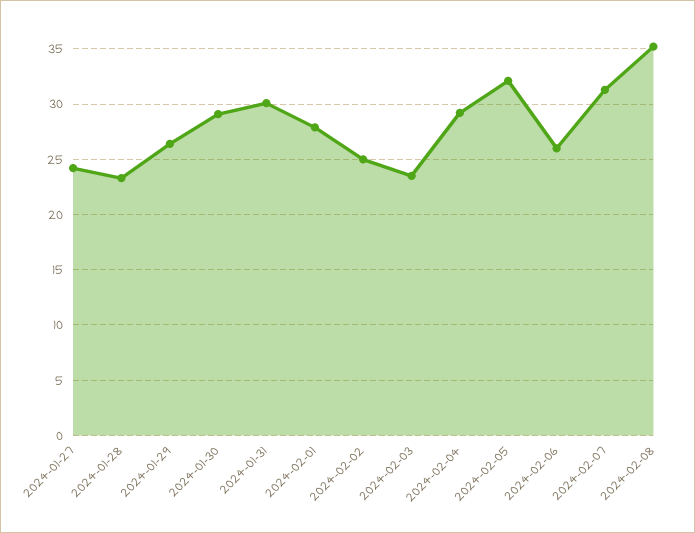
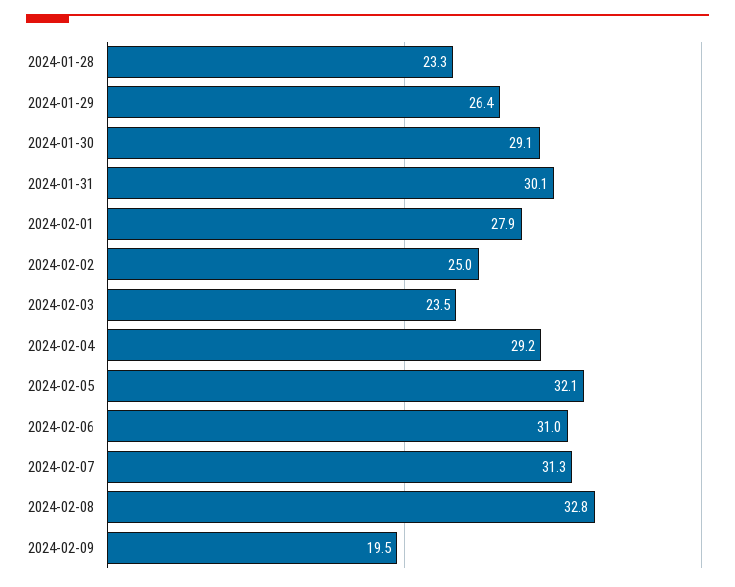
2024-01-27: 24 -> none
2024-02-06: 26 -> 31
2024-02-08: 35 -> 32.8
2024-02-09: none -> 19.5

